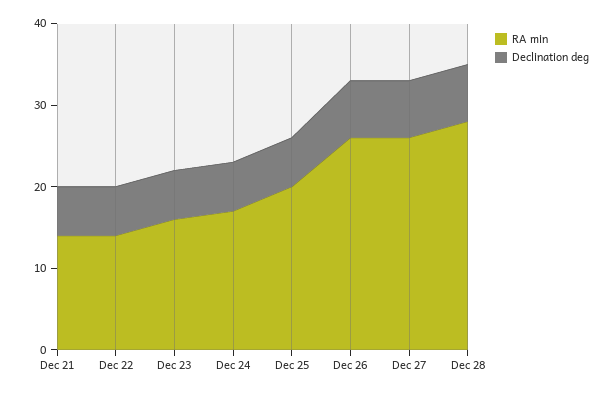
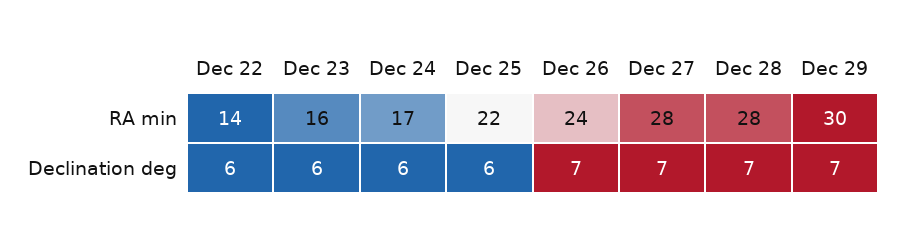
RA min, Dec 21: 14 -> none
Declination deg, Dec 21: 6 -> none
RA min, Dec 25: 20 -> 22
RA min, Dec 26: 26 -> 24
RA min, Dec 27: 26 -> 28
RA min, Dec 29: none -> 30
Declination deg, Dec 29: none -> 7

